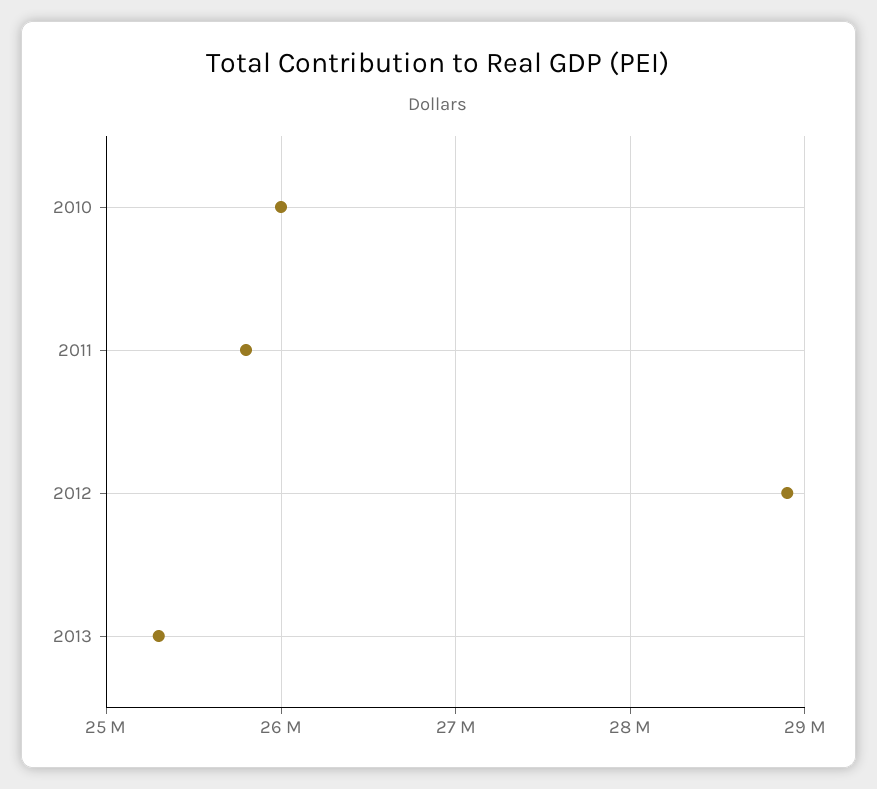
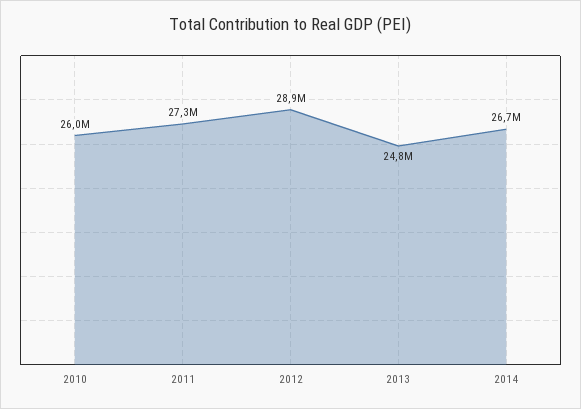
2011: 25800000 -> 27300000
2013: 25300000 -> 24800000
2014: none -> 26700000

